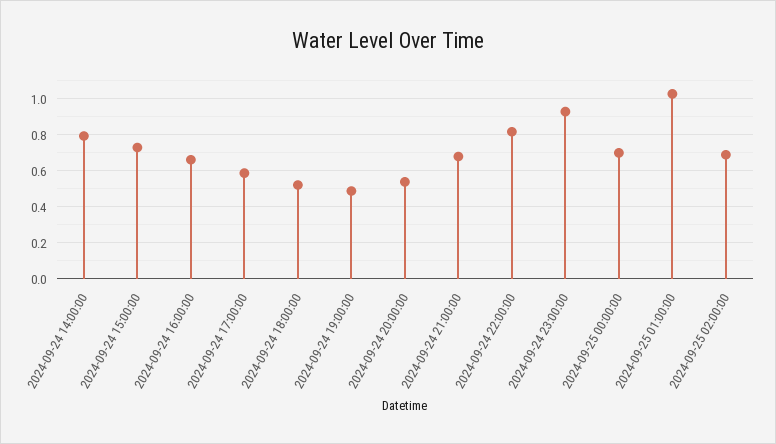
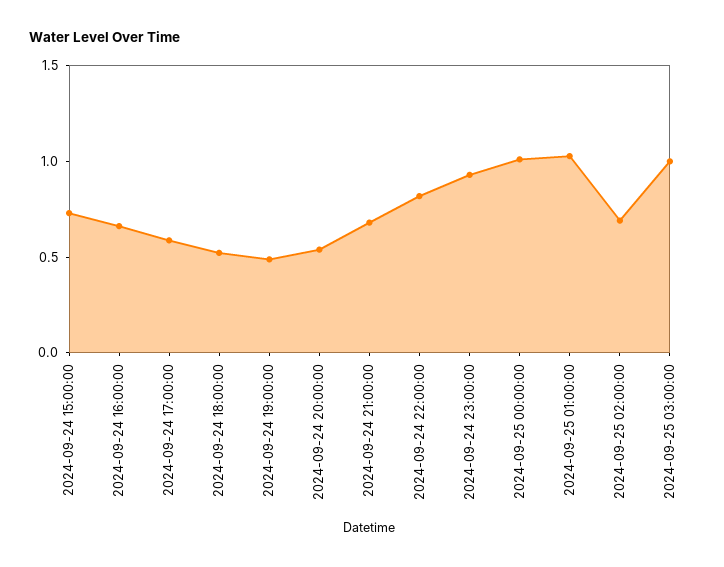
2024-09-24 14:00:00: 0.8 -> none
2024-09-25 00:00:00: 0.7 -> 1
2024-09-25 03:00:00: none -> 1

